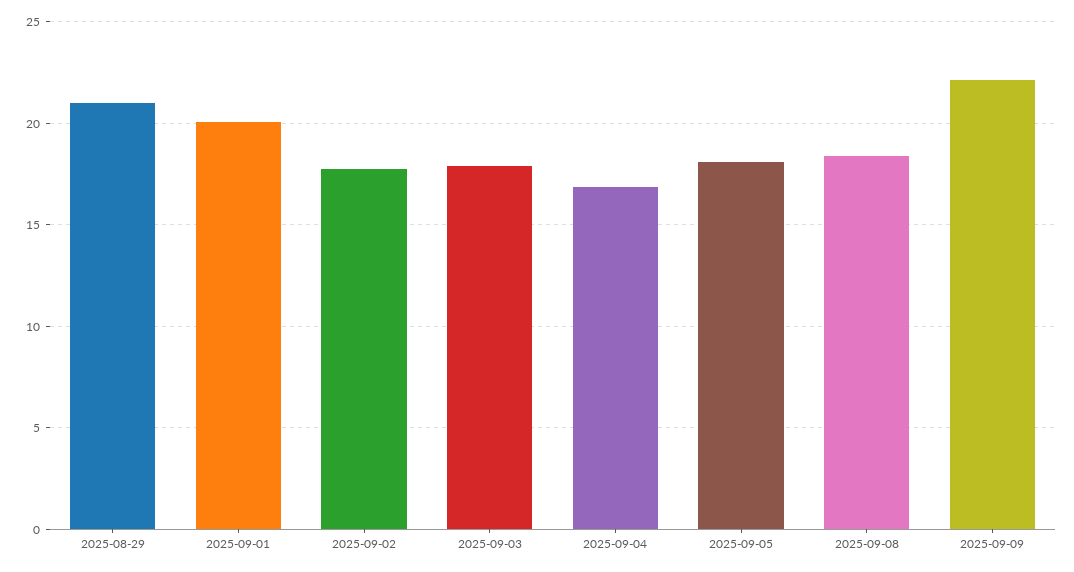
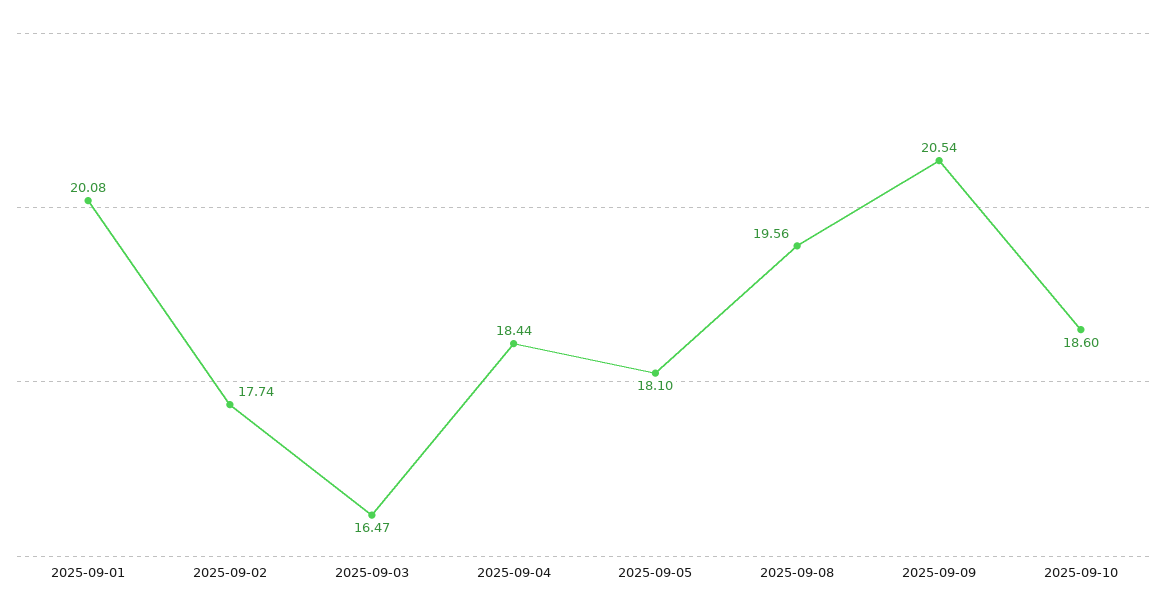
2025-08-29: 21 -> none
2025-09-03: 18 -> 16.47
2025-09-04: 17 -> 18.44
2025-09-08: 18.5 -> 19.56
2025-09-09: 22 -> 20.54
2025-09-10: none -> 18.6

